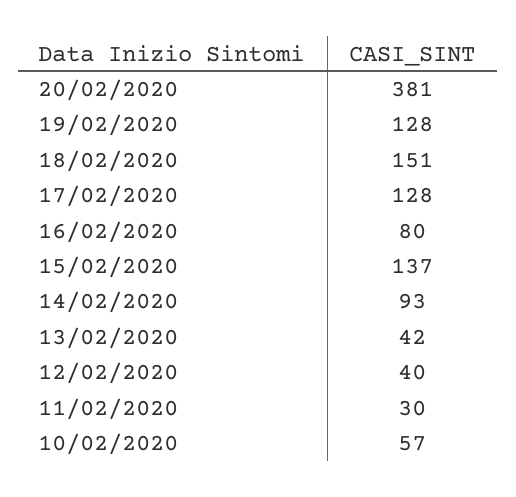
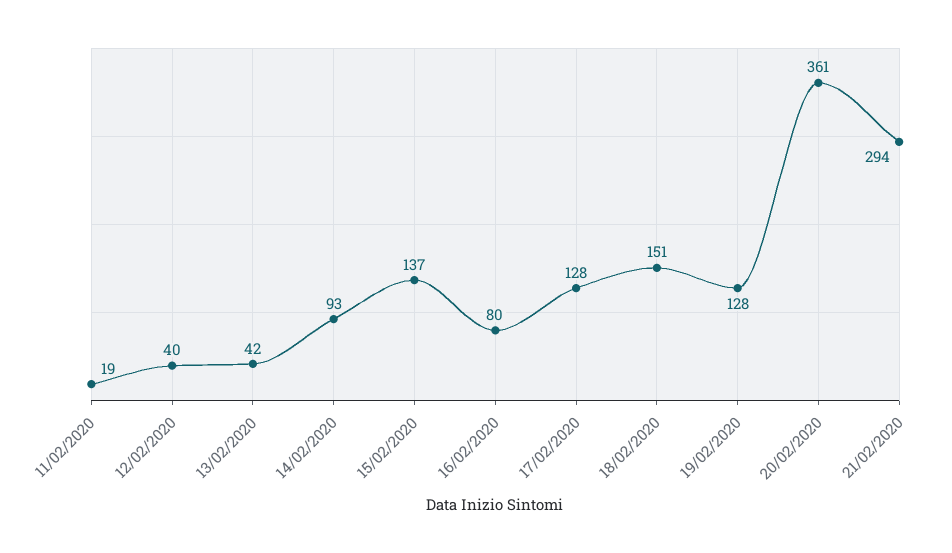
20/02/2020: 381 -> 361
11/02/2020: 30 -> 19
10/02/2020: 57 -> none
21/02/2020: none -> 294

